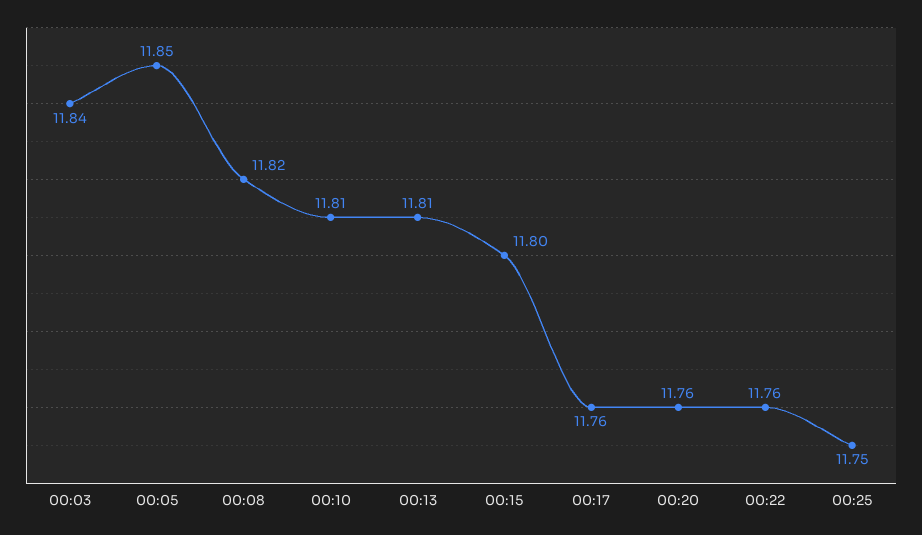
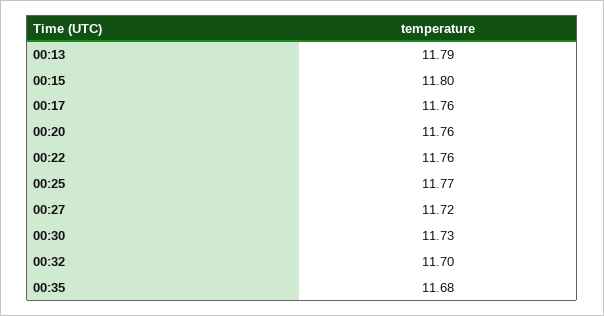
00:03: 11.84 -> none
00:05: 11.85 -> none
00:08: 11.82 -> none
00:10: 11.81 -> none
00:13: 11.81 -> 11.79
00:25: 11.75 -> 11.77
00:27: none -> 11.72
00:30: none -> 11.73
00:32: none -> 11.7
00:35: none -> 11.68

